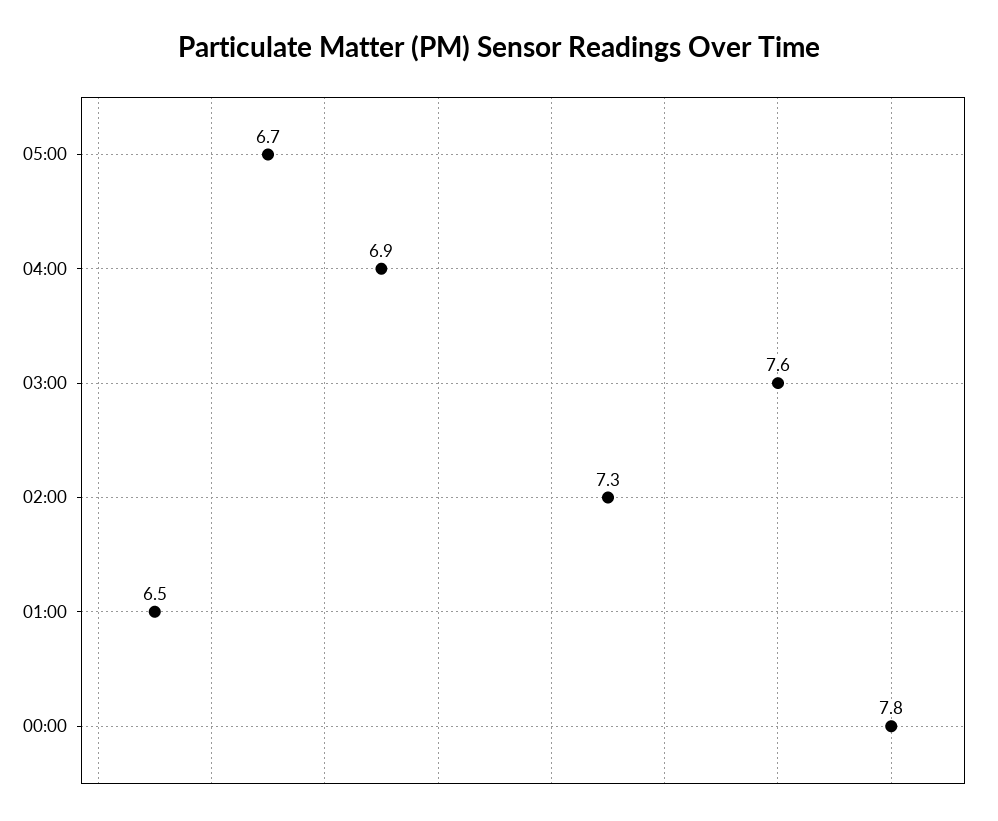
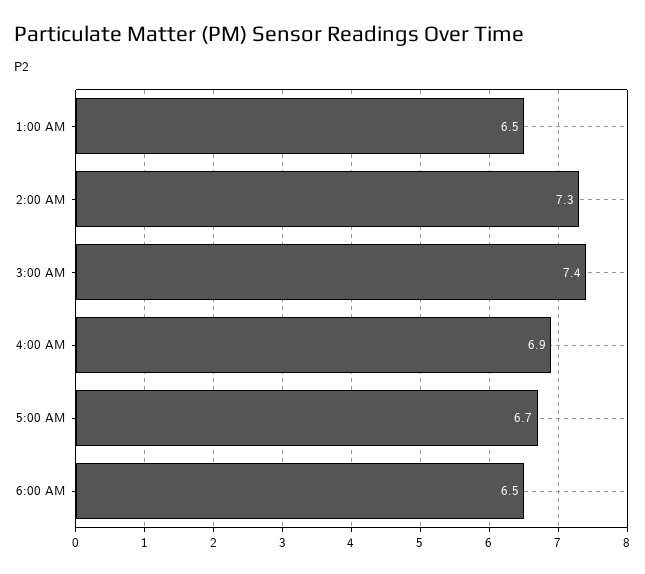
03:00: 7.6 -> 7.4
00:00: 7.8 -> none
6:00 AM: none -> 6.5

